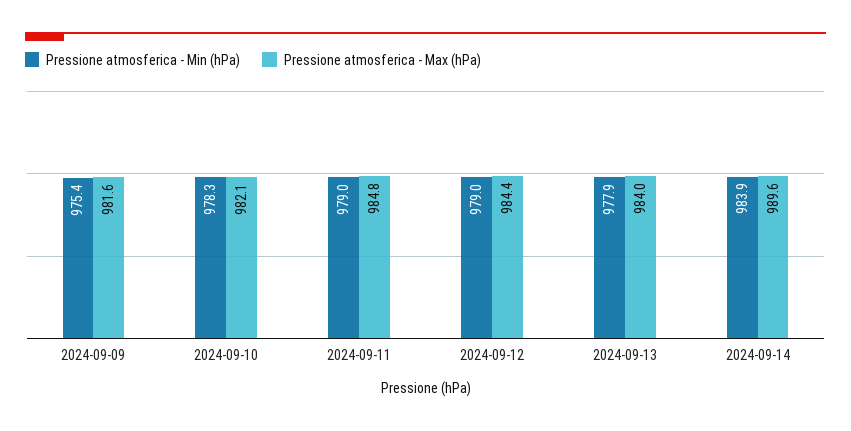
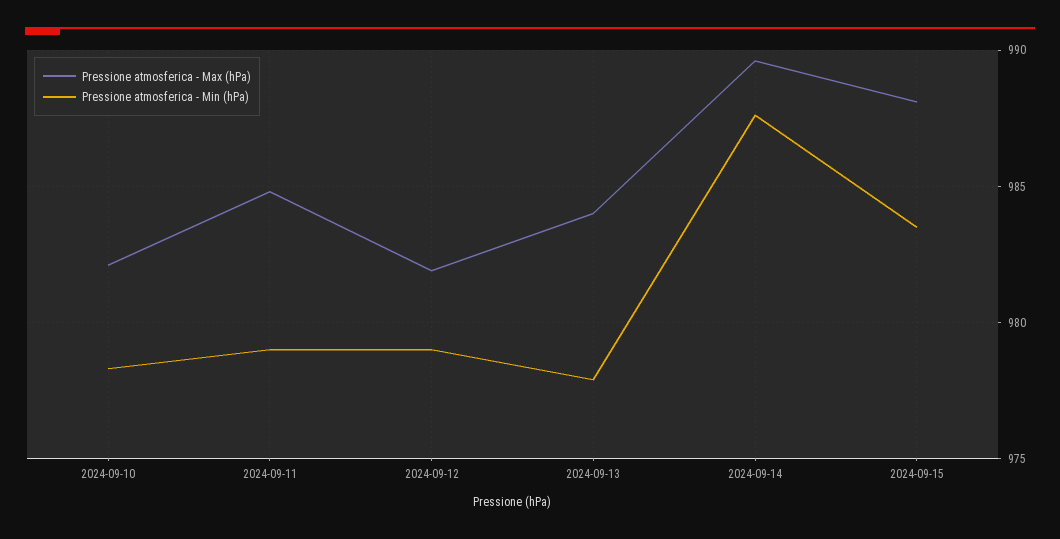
Pressione atmosferica - Min (hPa), 2024-09-09: 975.4 -> none
Pressione atmosferica - Max (hPa), 2024-09-09: 981.6 -> none
Pressione atmosferica - Max (hPa), 2024-09-12: 984.4 -> 982
Pressione atmosferica - Min (hPa), 2024-09-14: 983.9 -> 987.5
Pressione atmosferica - Max (hPa), 2024-09-15: none -> 988
Pressione atmosferica - Min (hPa), 2024-09-15: none -> 983.5

